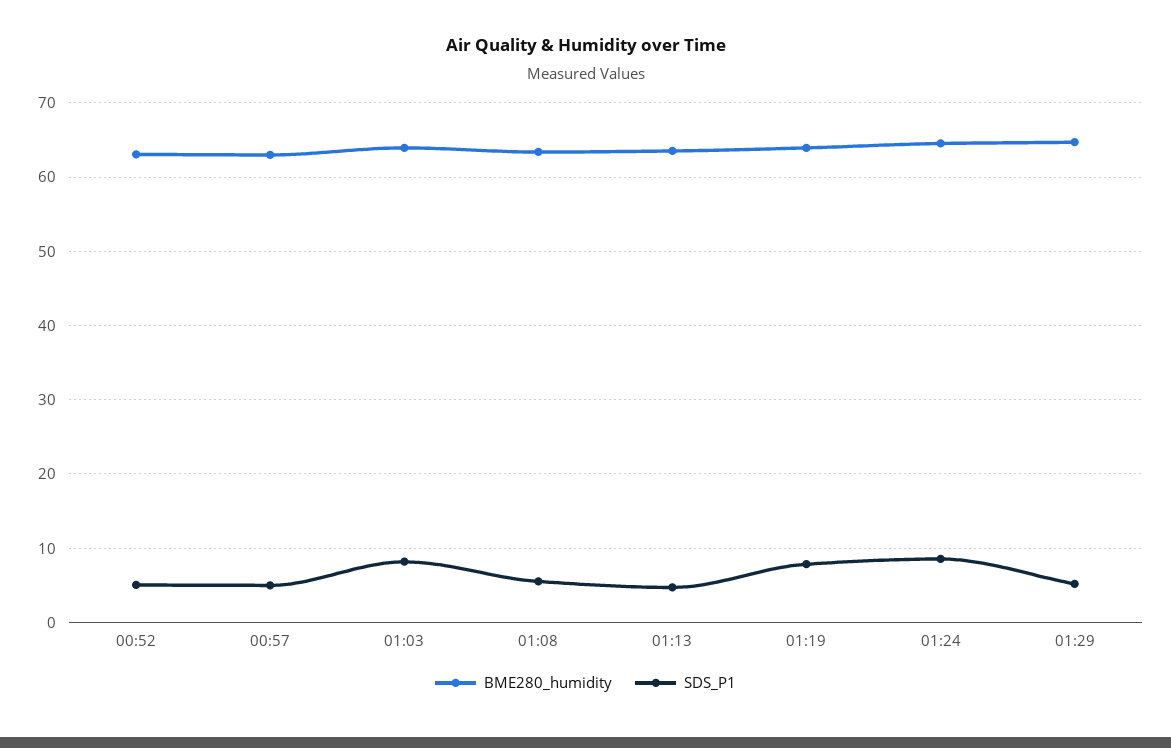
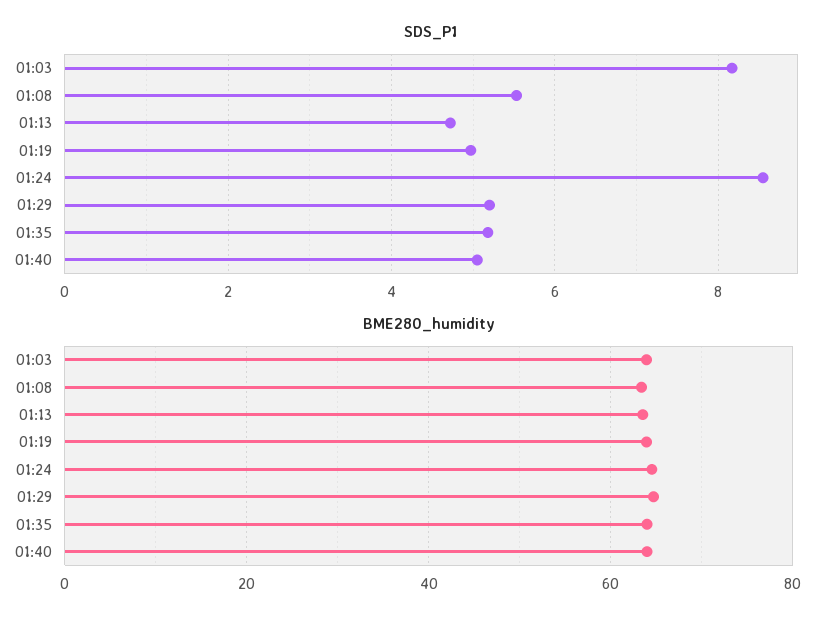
BME280_humidity, 00:52: 63 -> none
SDS_P1, 00:52: 5 -> none
BME280_humidity, 00:57: 63 -> none
SDS_P1, 00:57: 5 -> none
SDS_P1, 01:19: 8 -> 5
SDS_P1, 01:35: none -> 5.2
SDS_P1, 01:40: none -> 5
BME280_humidity, 01:35: none -> 64
BME280_humidity, 01:40: none -> 64

